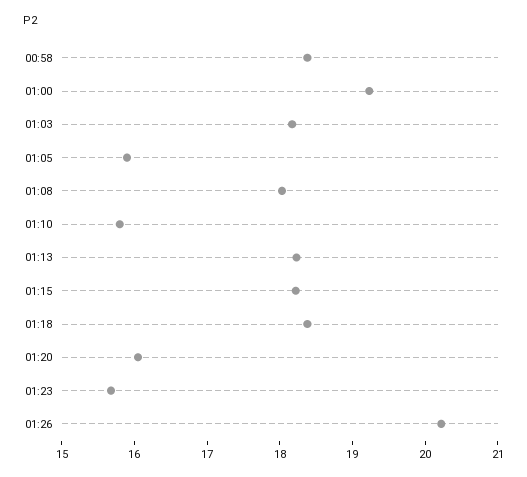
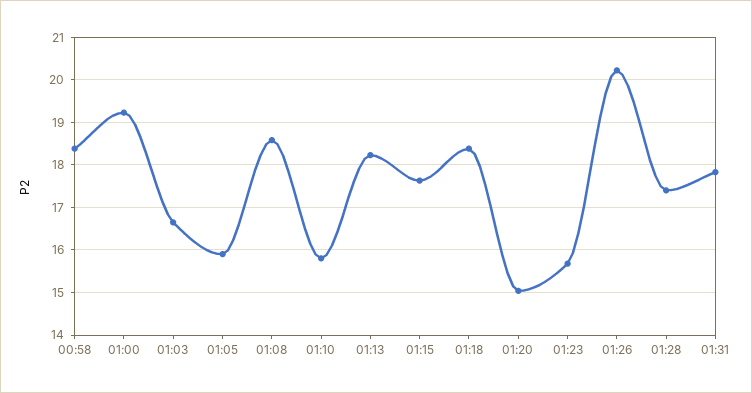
01:03: 18.2 -> 16.6
01:08: 18 -> 18.6
01:15: 18.2 -> 17.6
01:20: 16 -> 15
01:28: none -> 17.4
01:31: none -> 17.8

